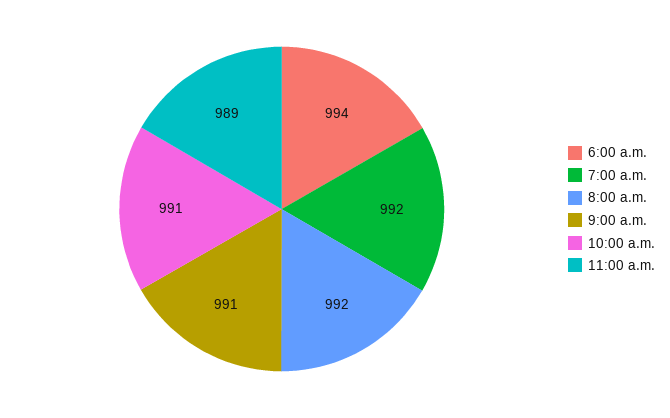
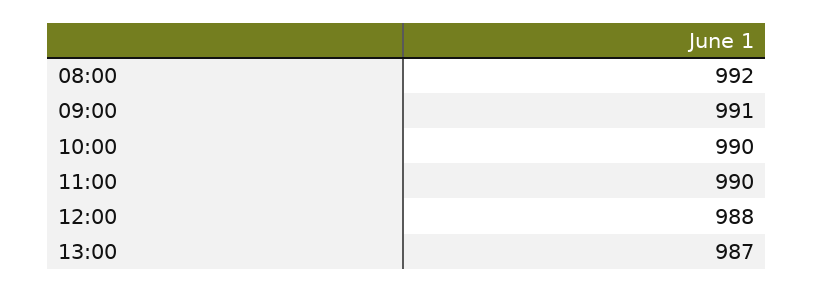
6:00 a.m.: 994 -> none
7:00 a.m.: 992 -> none
10:00 a.m.: 991 -> 990
11:00 a.m.: 989 -> 990
12:00: none -> 988
13:00: none -> 987

